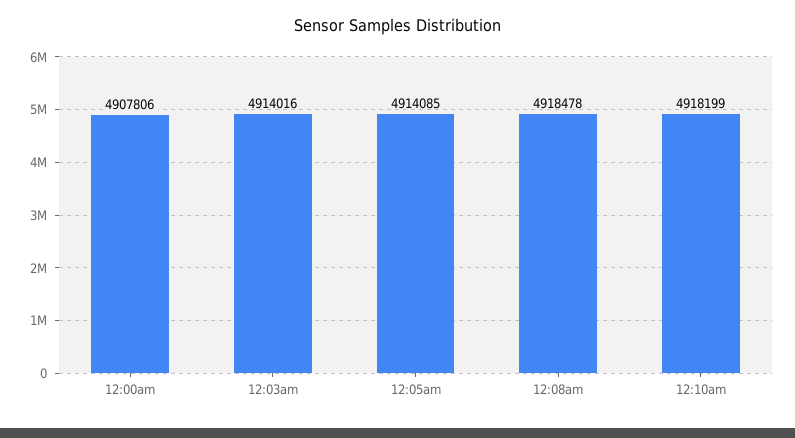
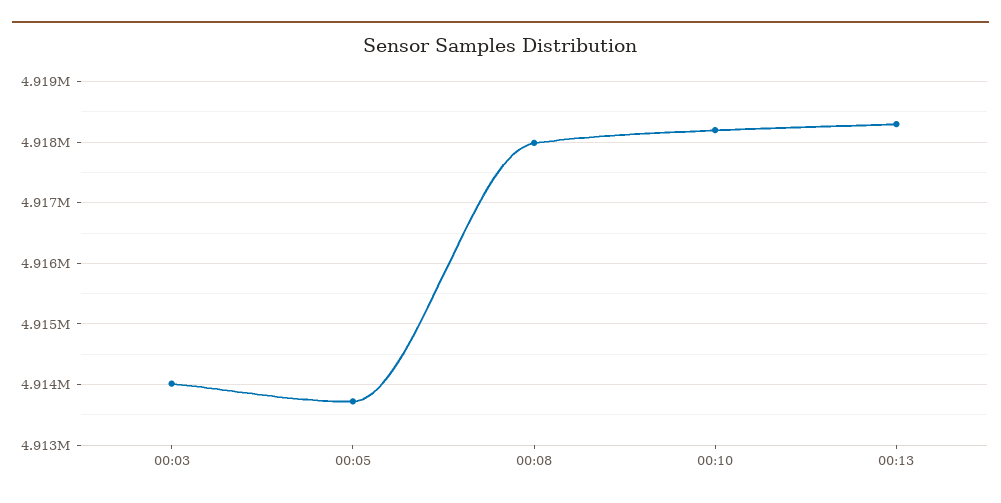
12:00am: 4907806 -> none
12:05am: 4914085 -> 4913700
12:08am: 4918478 -> 4918000
00:13: none -> 4918300

